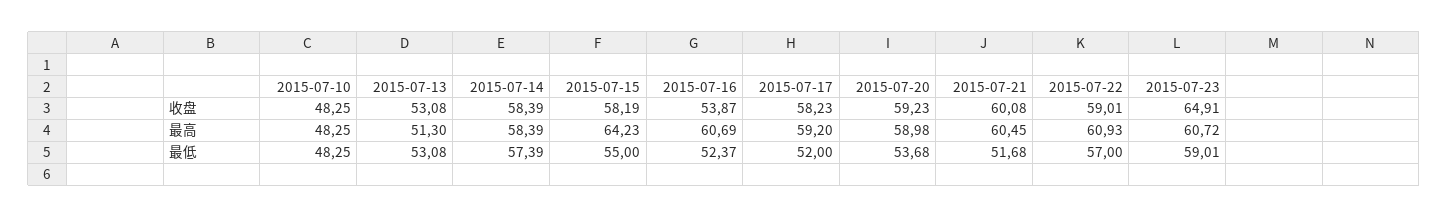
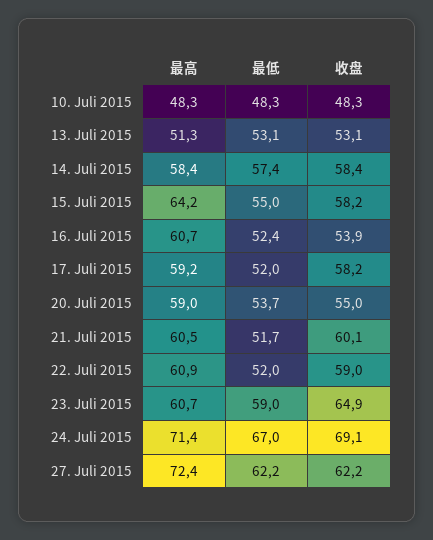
2015-07-20, 收盘: 59.23 -> 55
2015-07-22, 最低: 57 -> 52
24. Juli 2015, 最高: none -> 71.4
24. Juli 2015, 最低: none -> 67
24. Juli 2015, 收盘: none -> 69.1
27. Juli 2015, 最高: none -> 72.4
27. Juli 2015, 最低: none -> 62.2
27. Juli 2015, 收盘: none -> 62.2

